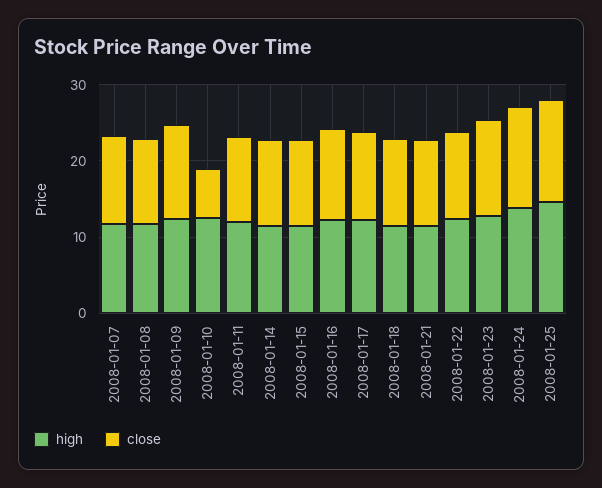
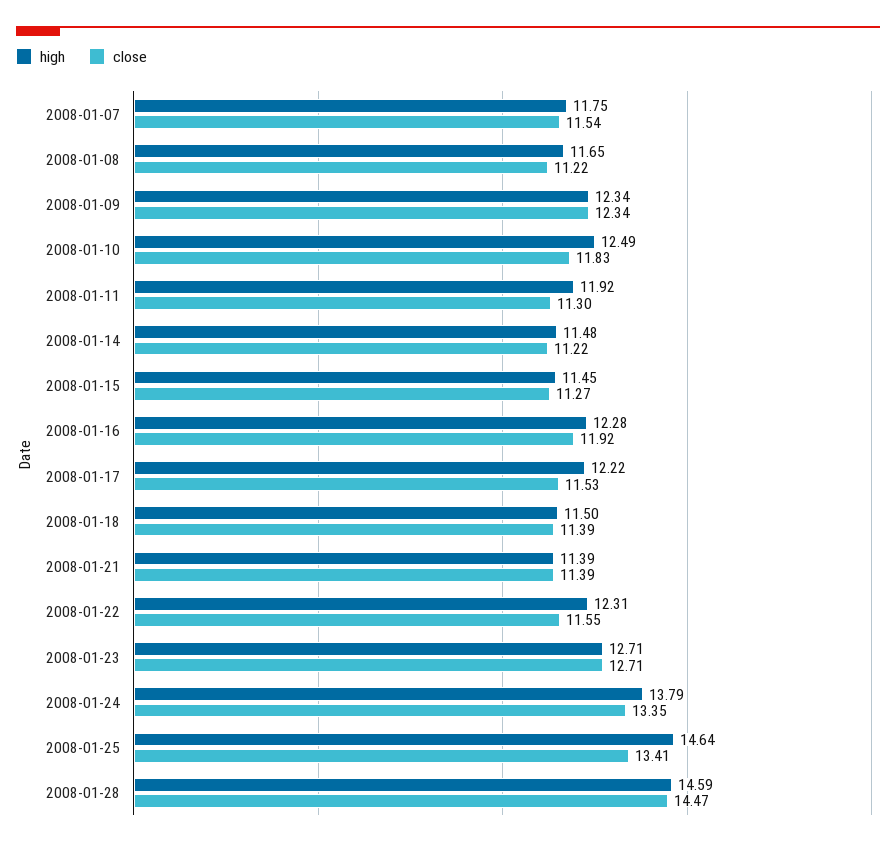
close, 2008-01-10: 6 -> 11.83
high, 2008-01-28: none -> 14.59
close, 2008-01-28: none -> 14.47

